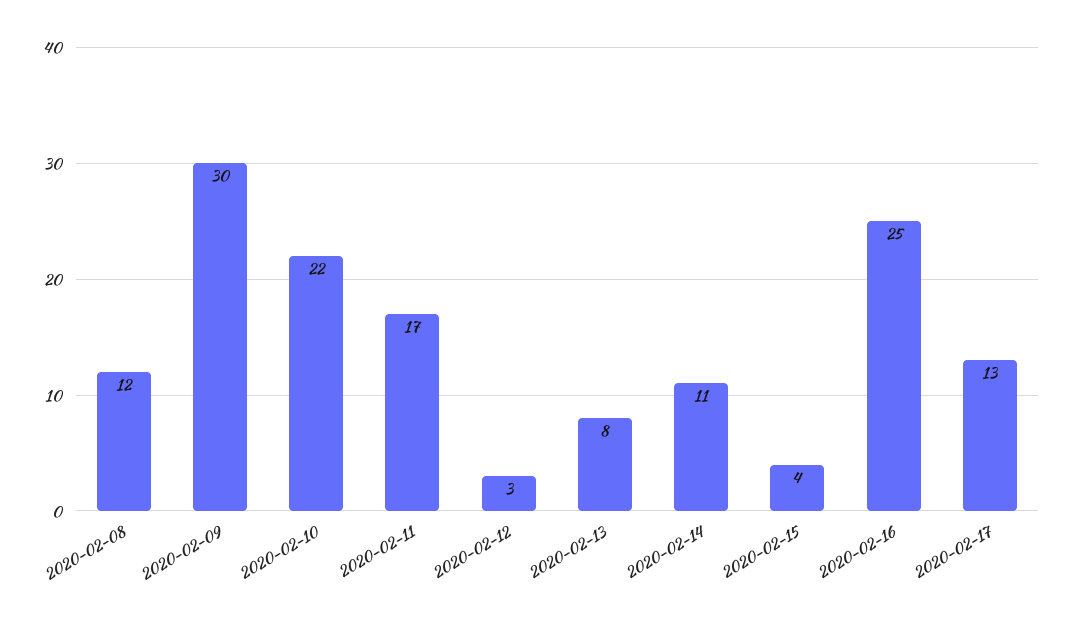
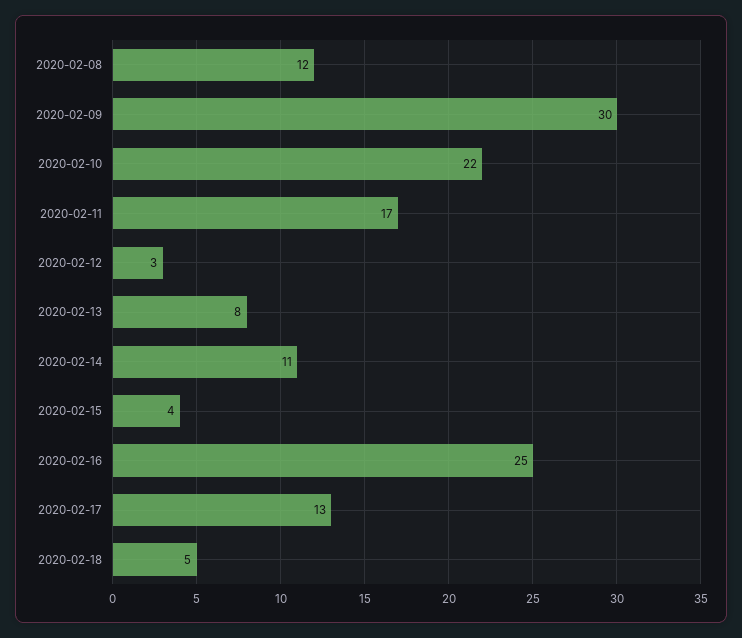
2020-02-18: none -> 5

